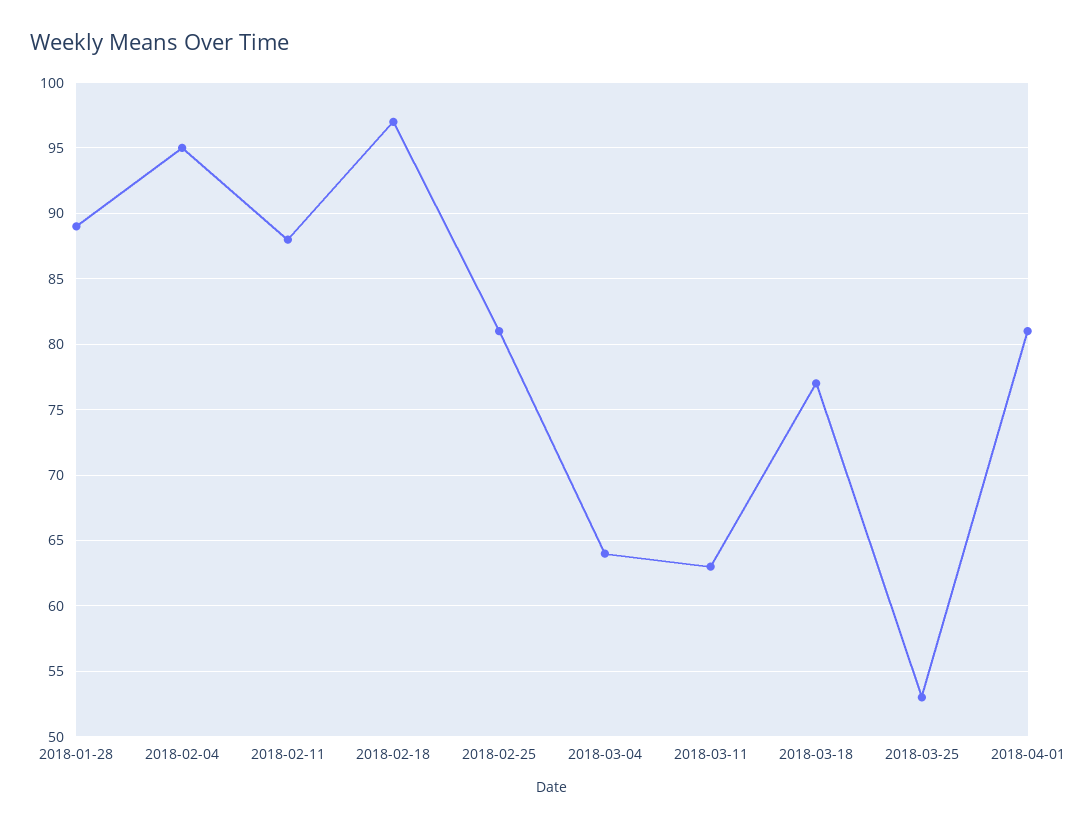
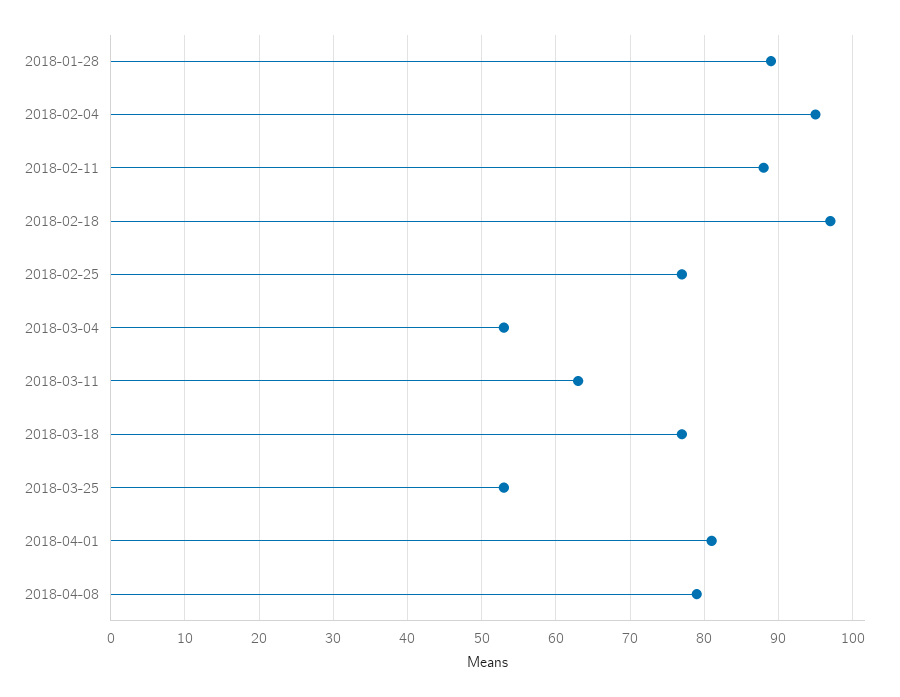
2018-02-25: 81 -> 77
2018-03-04: 64 -> 53
2018-04-08: none -> 79

